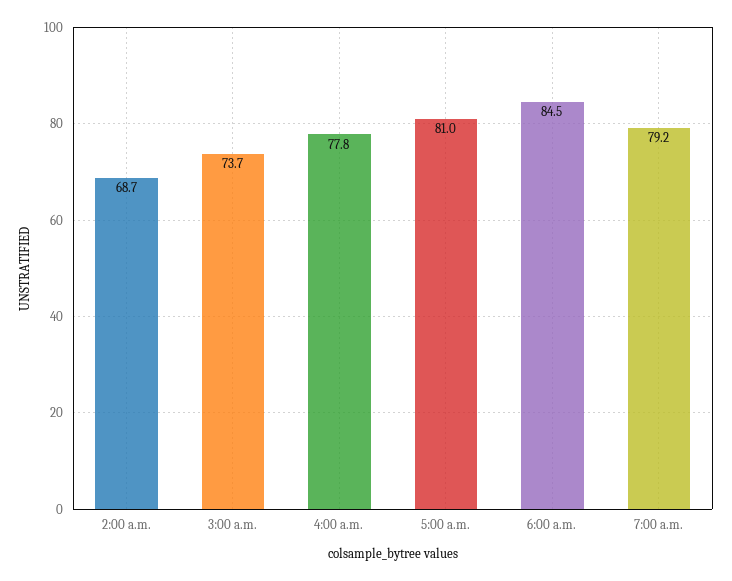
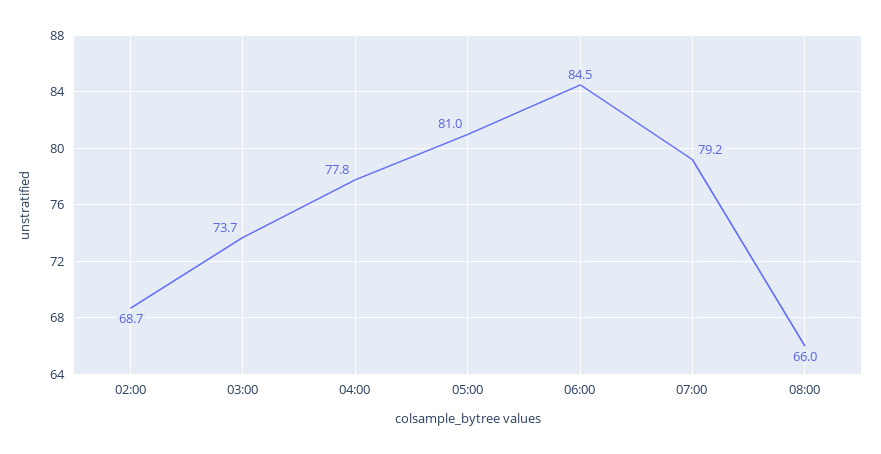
08:00: none -> 66

